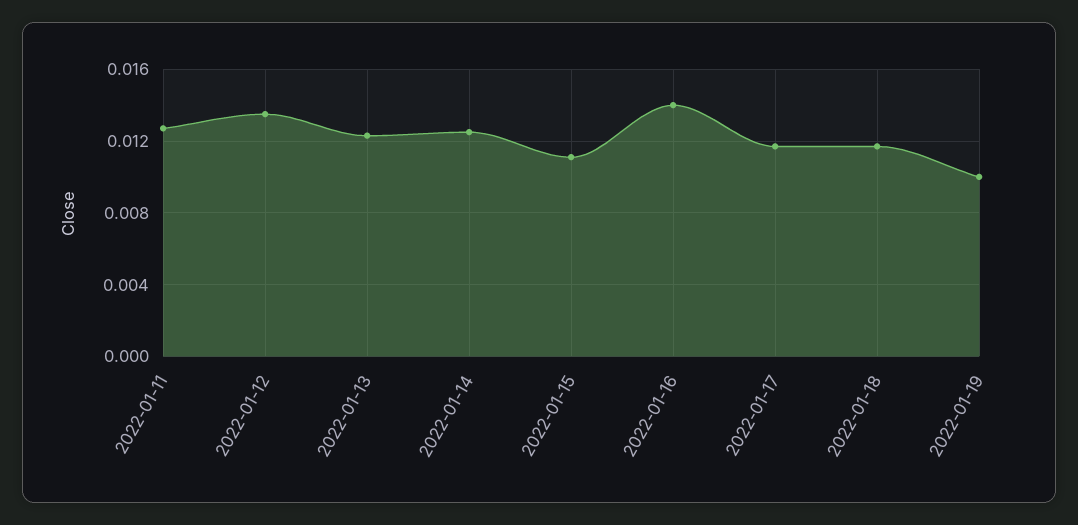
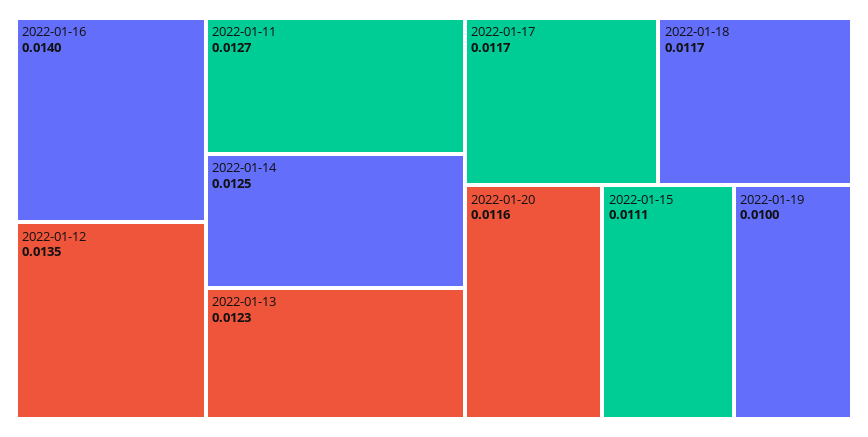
2022-01-20: none -> 0.0116

